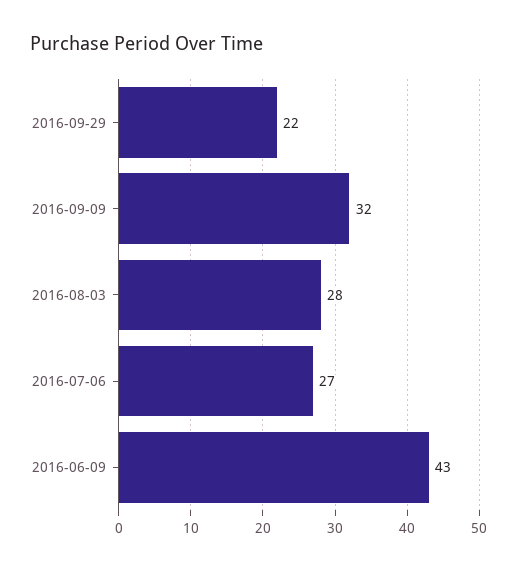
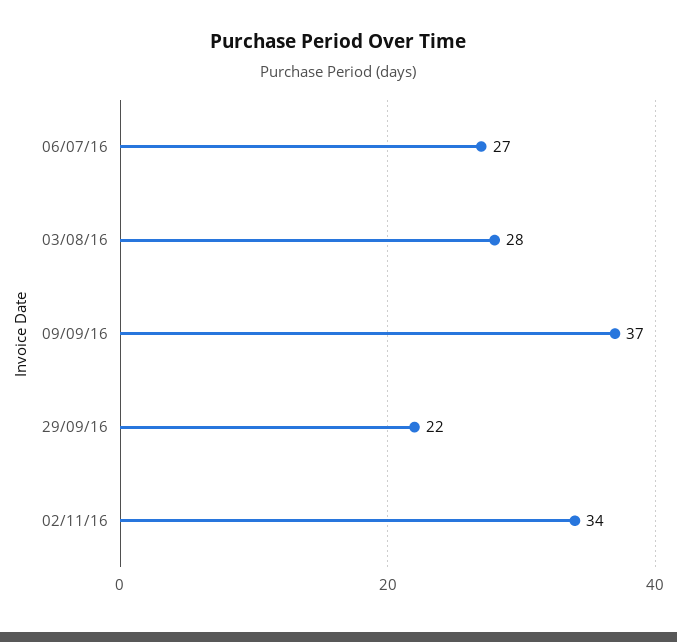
2016-09-09: 32 -> 37
2016-06-09: 43 -> none
02/11/16: none -> 34

